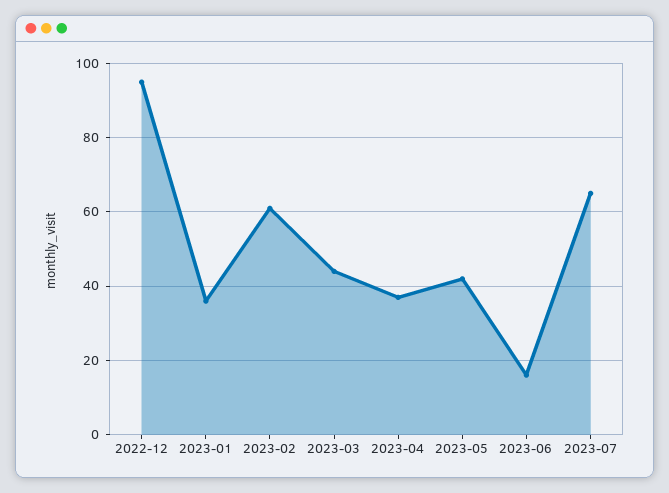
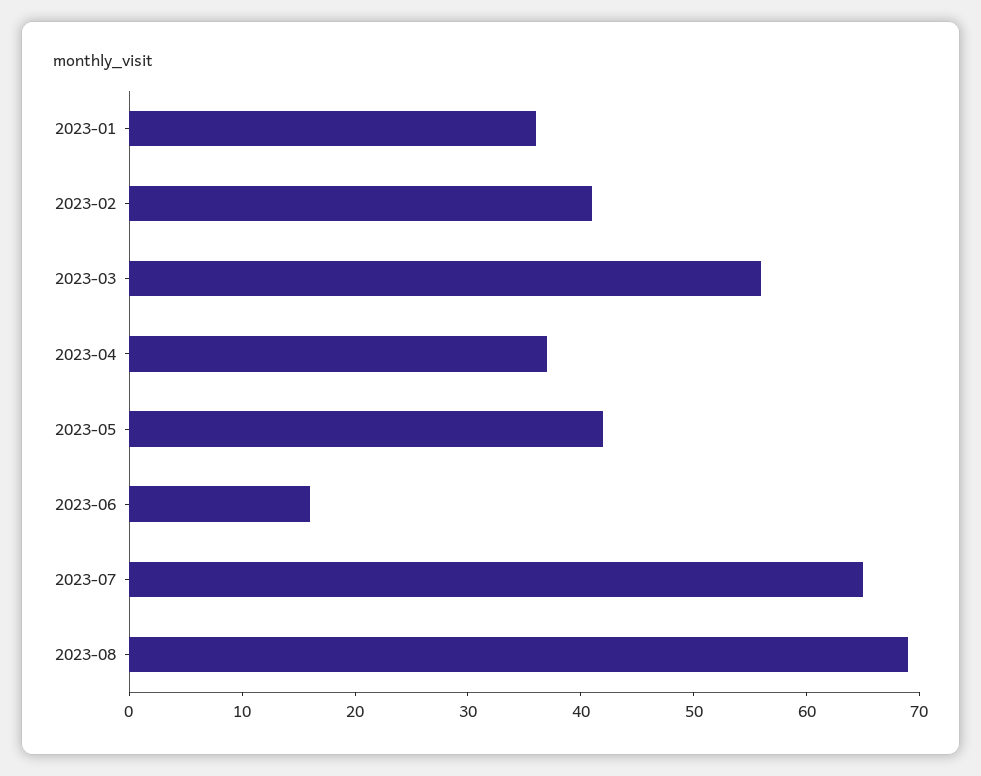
2022-12: 95 -> none
2023-02: 60 -> 41
2023-03: 45 -> 56
2023-08: none -> 69

